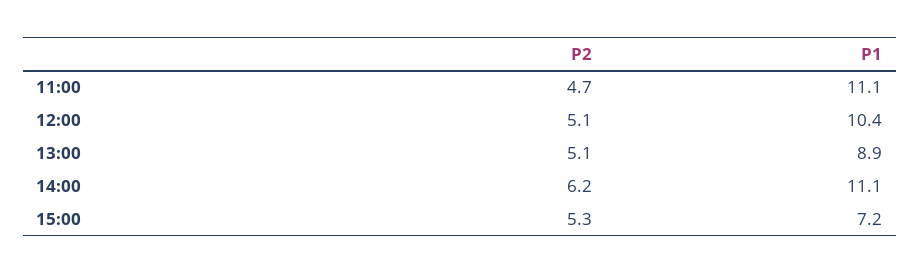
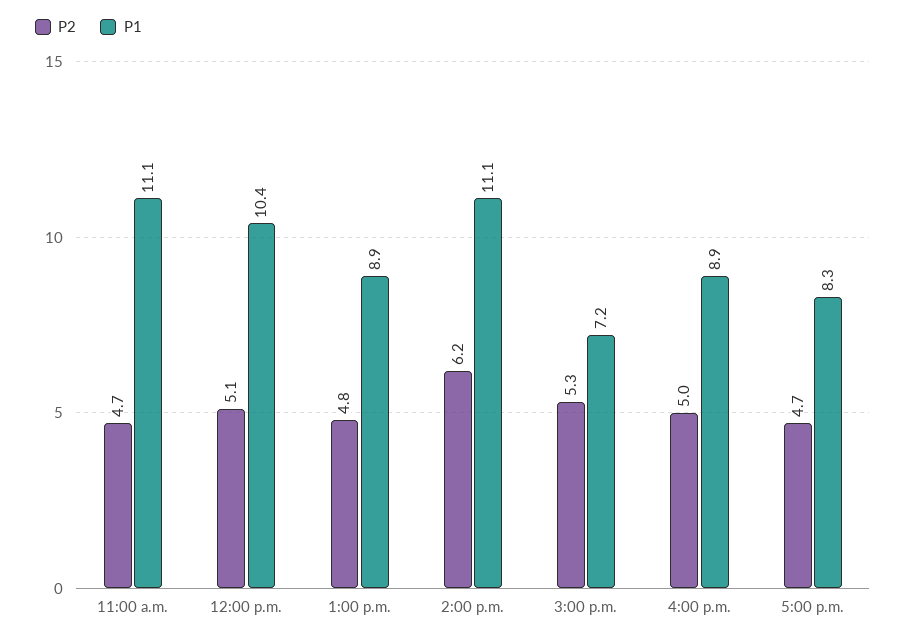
P2, 13:00: 5.1 -> 4.8
P2, 4:00 p.m.: none -> 5
P1, 4:00 p.m.: none -> 8.9
P2, 5:00 p.m.: none -> 4.7
P1, 5:00 p.m.: none -> 8.3

